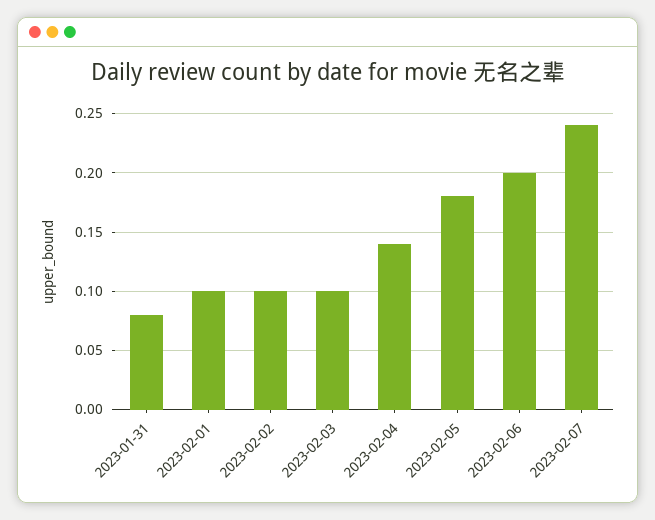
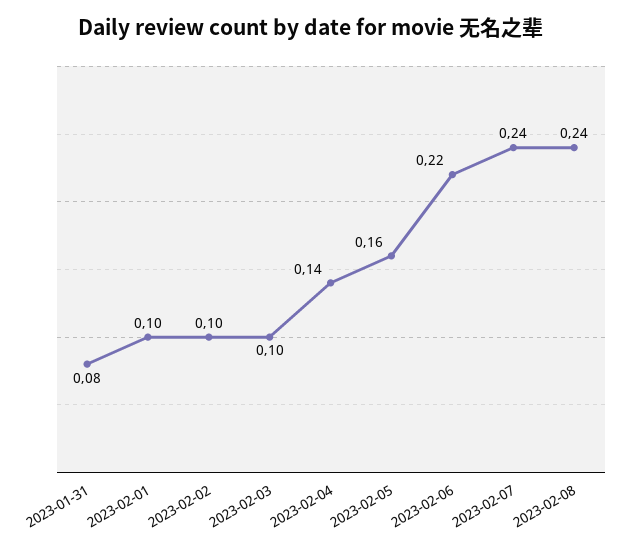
2023-02-05: 0.18 -> 0.16
2023-02-06: 0.2 -> 0.22
2023-02-08: none -> 0.24

